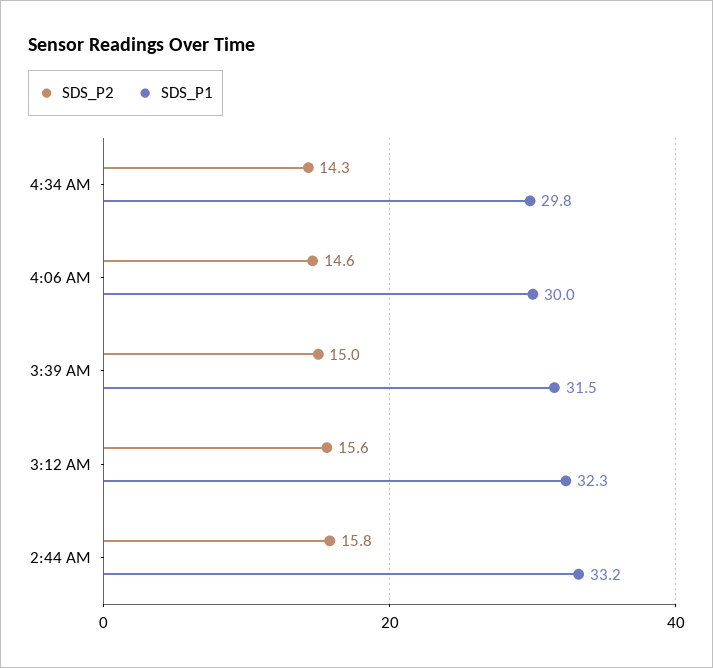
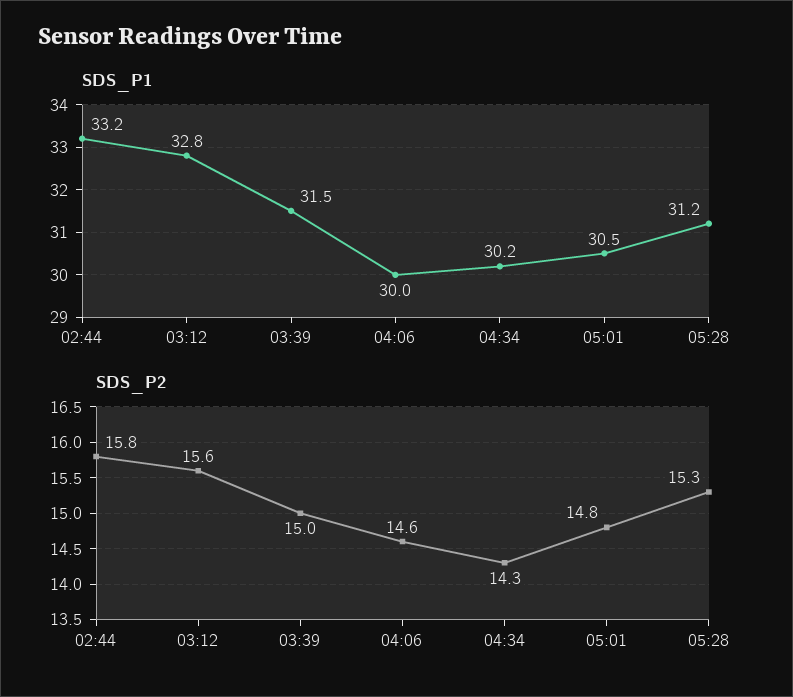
SDS_P1, 4:34 AM: 29.8 -> 30.2
SDS_P1, 3:12 AM: 32.3 -> 32.8
SDS_P1, 05:01: none -> 30.5
SDS_P1, 05:28: none -> 31.2
SDS_P2, 05:01: none -> 14.8
SDS_P2, 05:28: none -> 15.3

